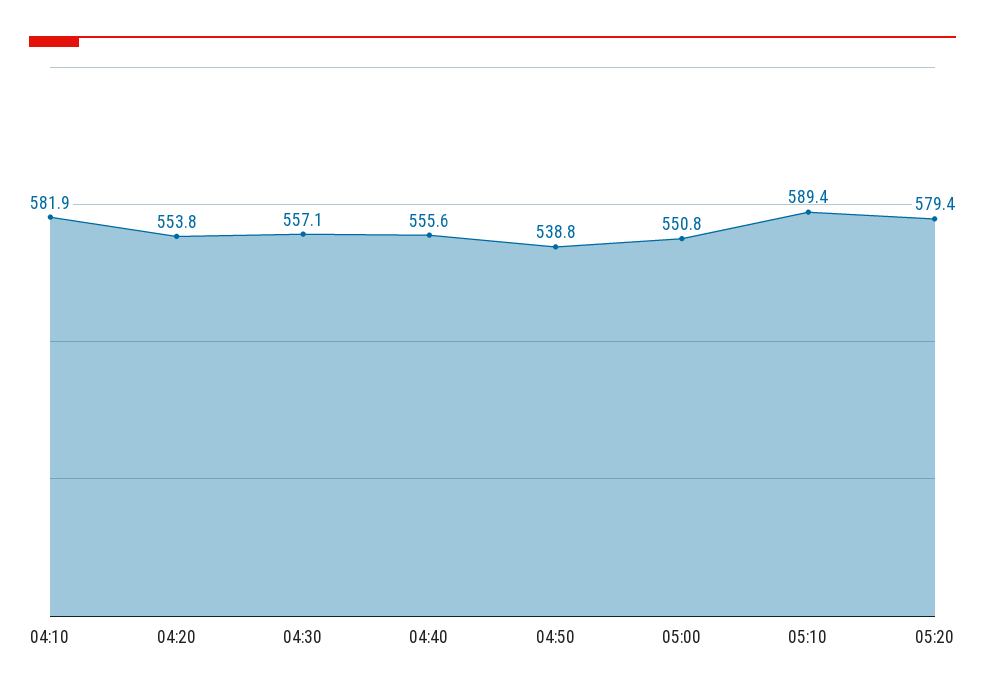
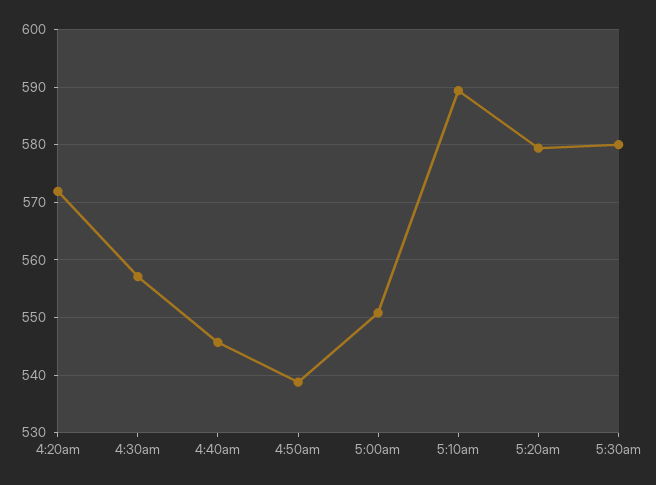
04:10: 581.9 -> none
04:20: 553.8 -> 572
04:40: 555.6 -> 546
5:30am: none -> 580

